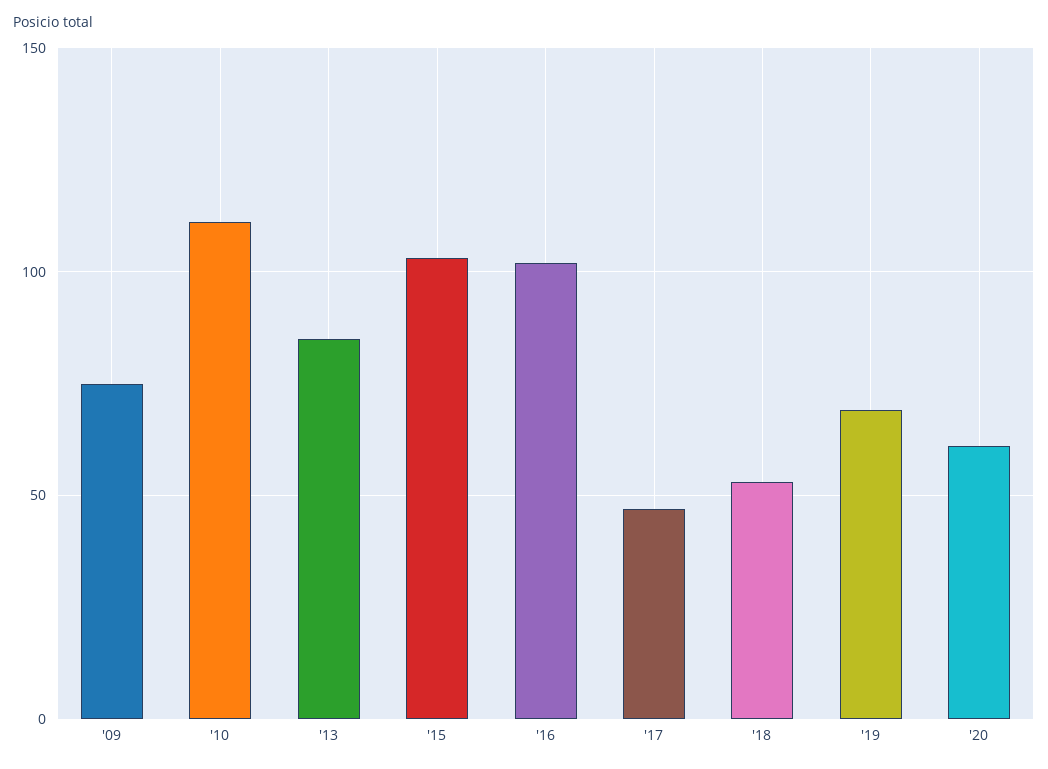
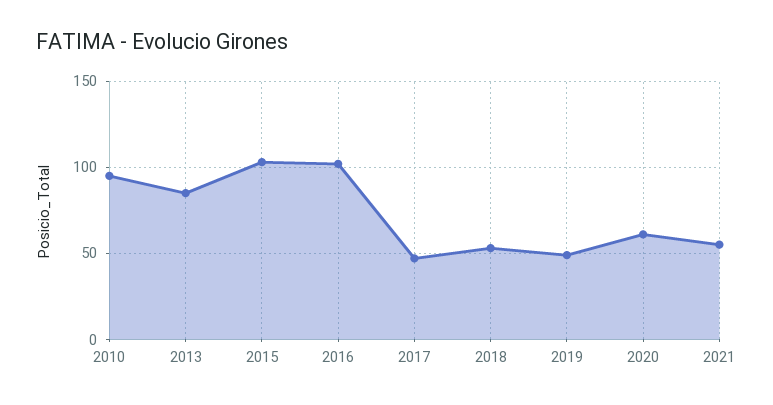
'09: 75 -> none
'10: 110 -> 95
'19: 70 -> 50
2021: none -> 55

